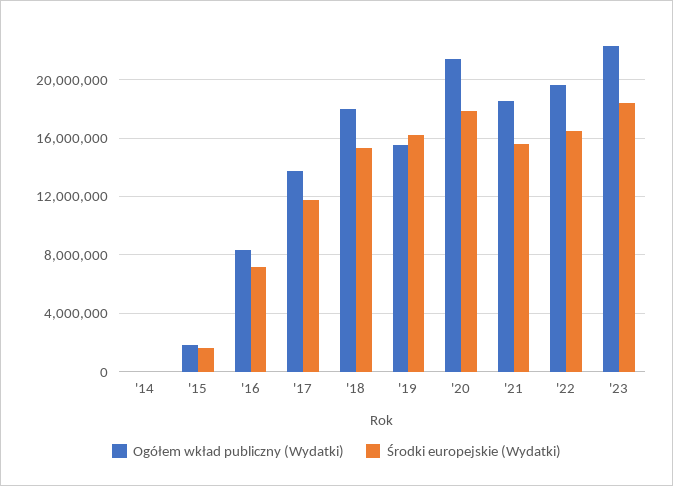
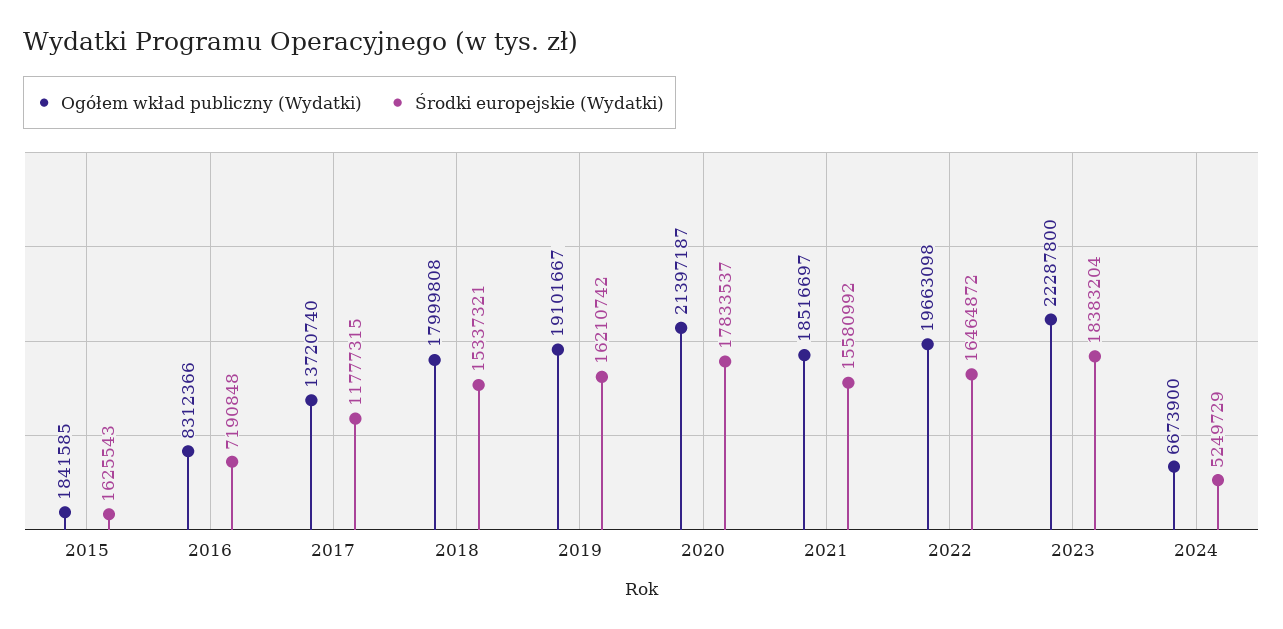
Ogółem wkład publiczny (Wydatki), '14: 0 -> none
Środki europejskie (Wydatki), '14: 0 -> none
Ogółem wkład publiczny (Wydatki), '19: 15500000 -> 19101667
Ogółem wkład publiczny (Wydatki), 2024: none -> 6673900
Środki europejskie (Wydatki), 2024: none -> 5249729

